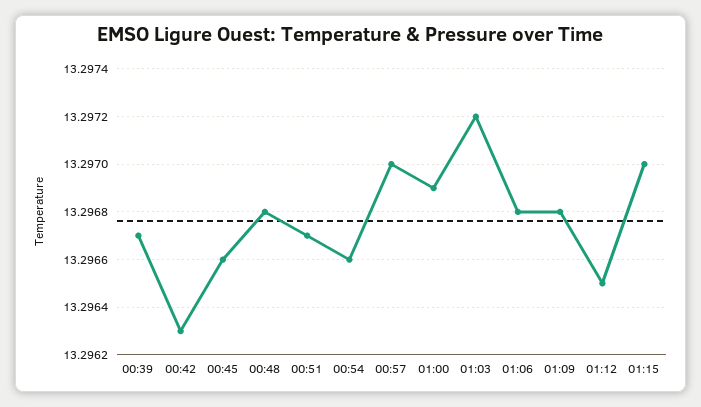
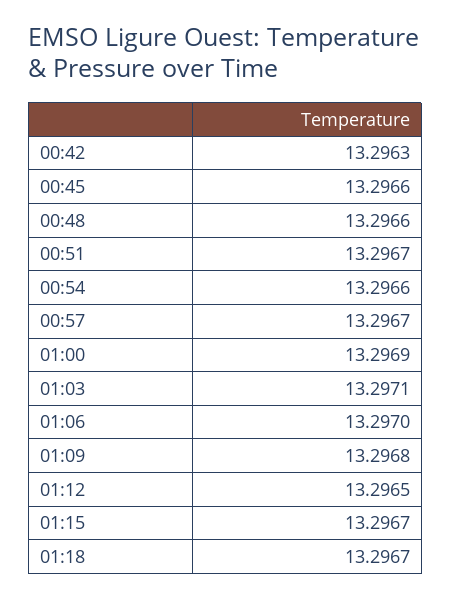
00:39: 13.2967 -> none
00:48: 13.2968 -> 13.2966
00:57: 13.297 -> 13.2967
01:03: 13.2972 -> 13.2971
01:06: 13.2968 -> 13.297
01:15: 13.297 -> 13.2967
01:18: none -> 13.2967

